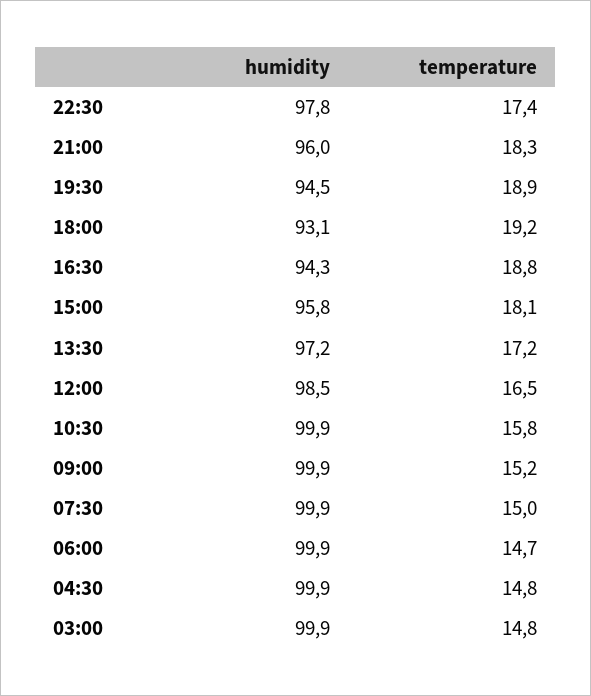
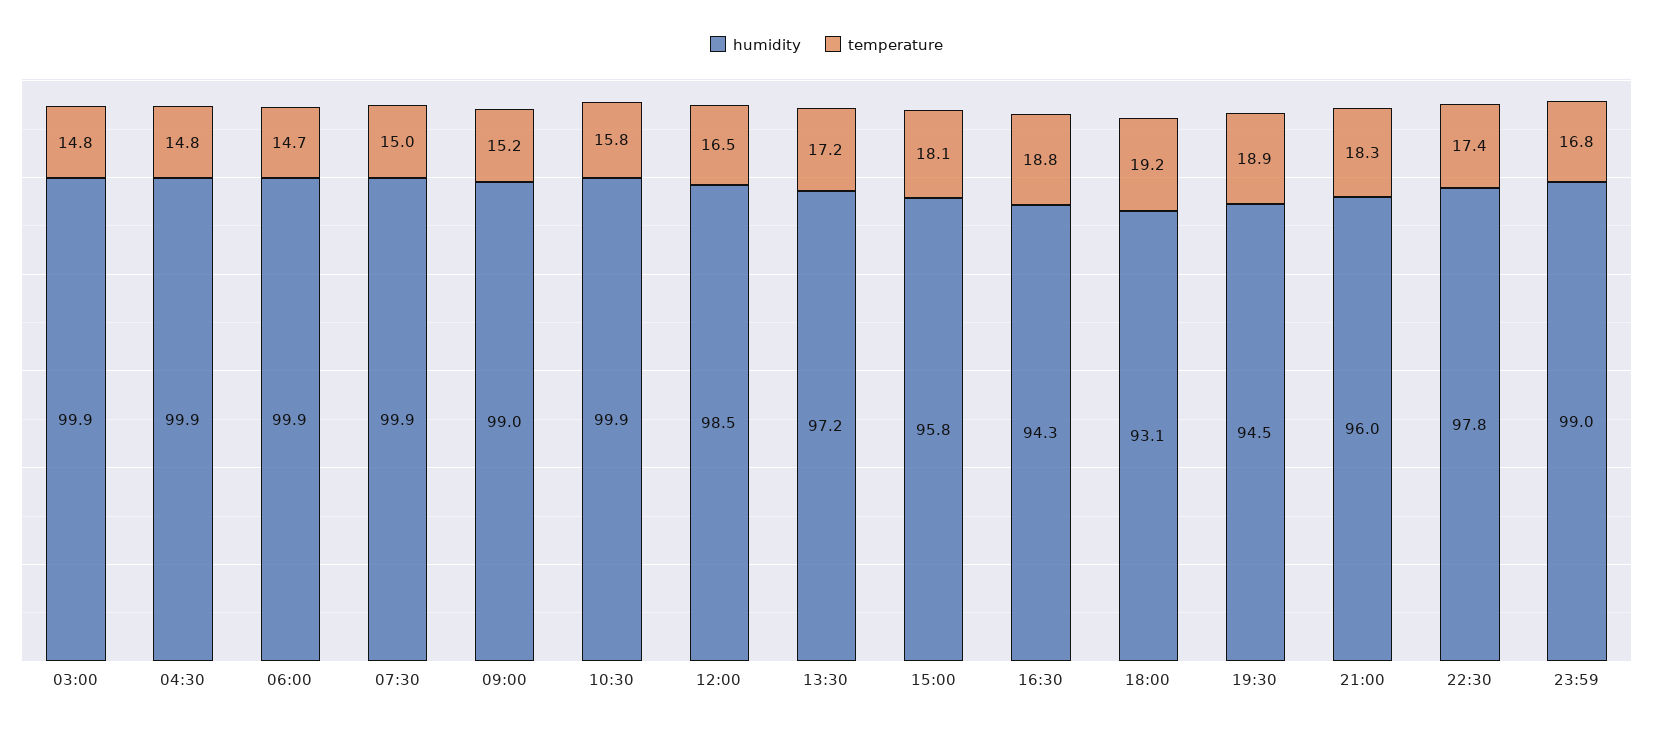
humidity, 09:00: 99.9 -> 99
humidity, 23:59: none -> 99
temperature, 23:59: none -> 16.8

